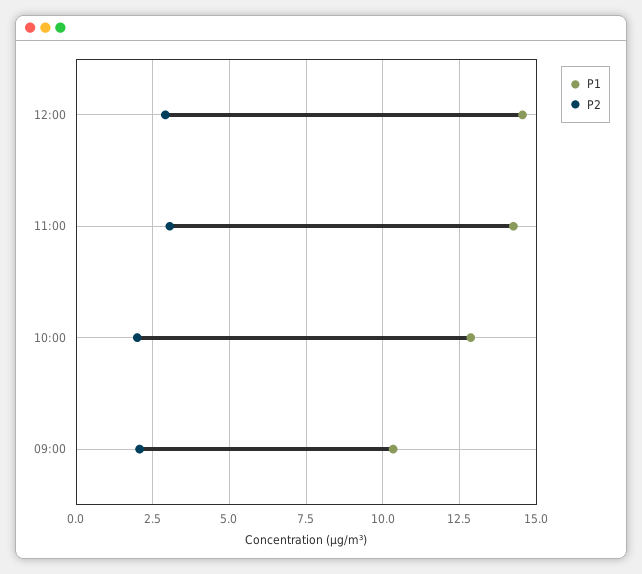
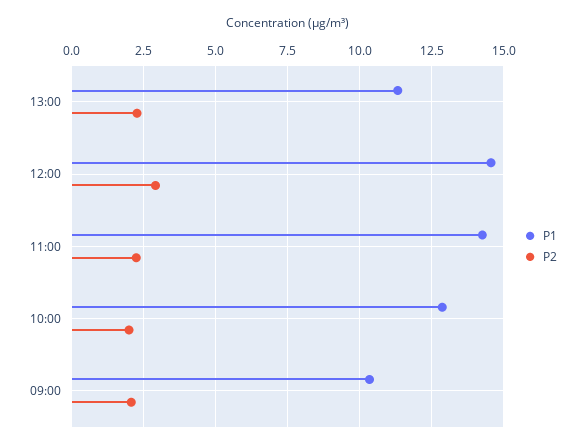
P2, 11:00: 3 -> 2.25
P1, 13:00: none -> 11.25
P2, 13:00: none -> 2.25

